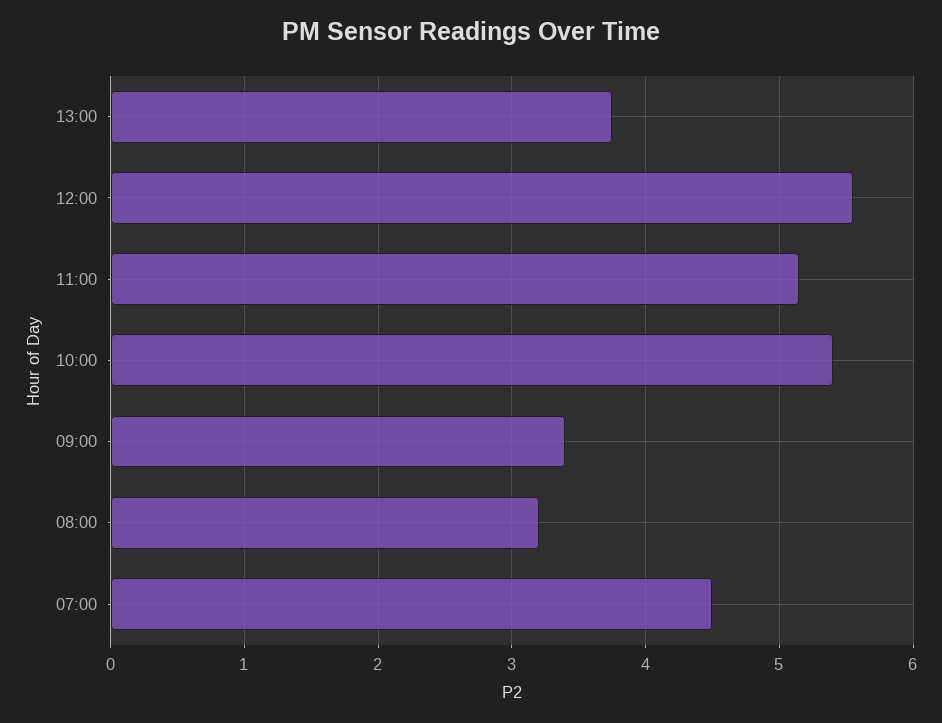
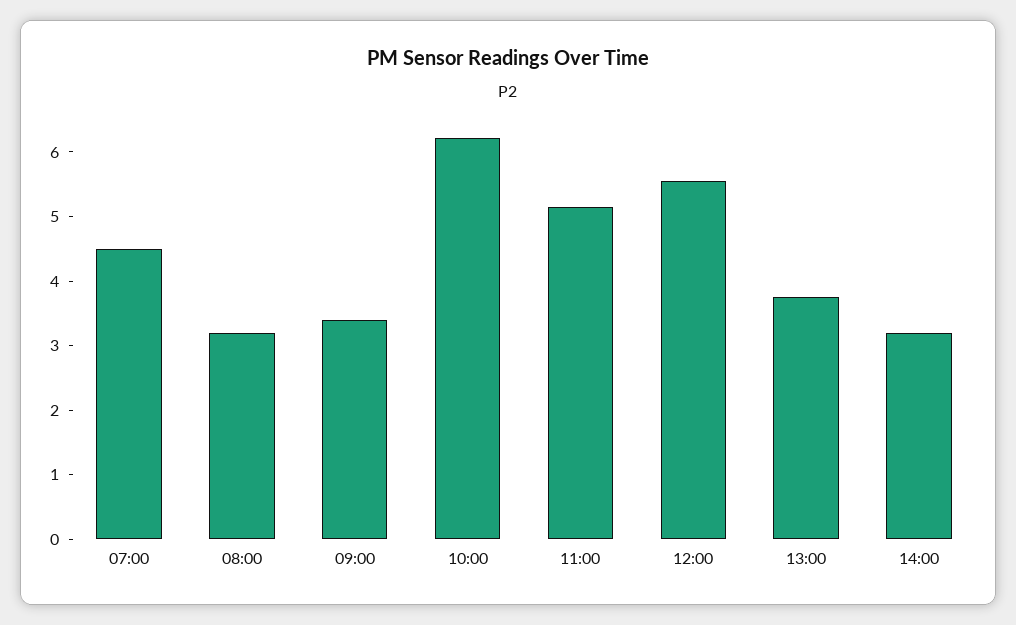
10:00: 5.4 -> 6.2
14:00: none -> 3.2

